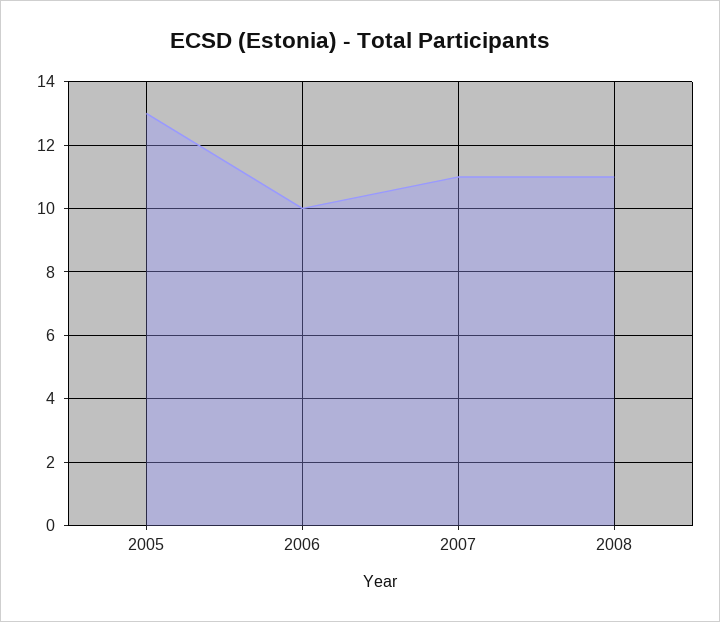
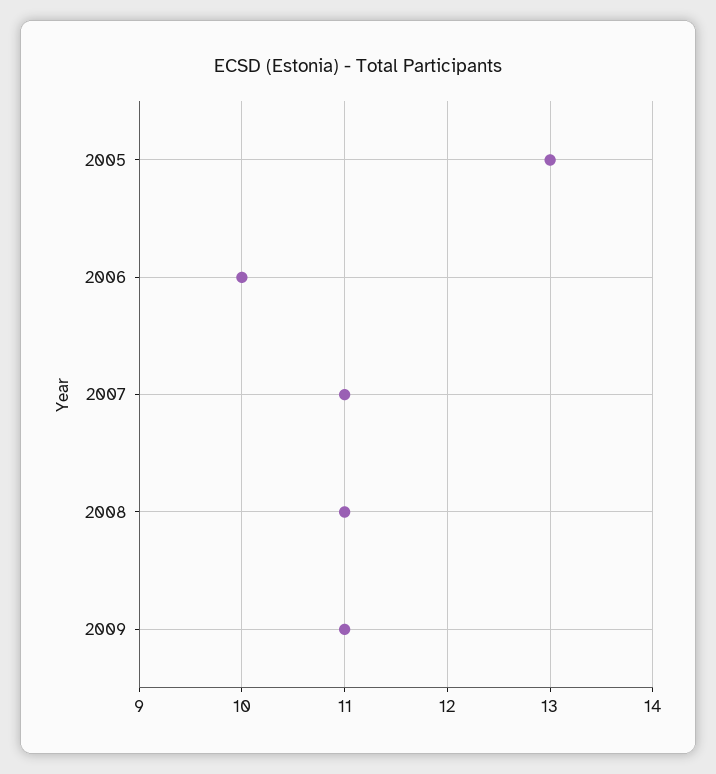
2009: none -> 11

